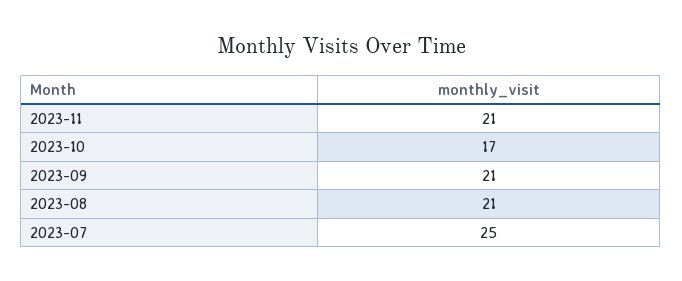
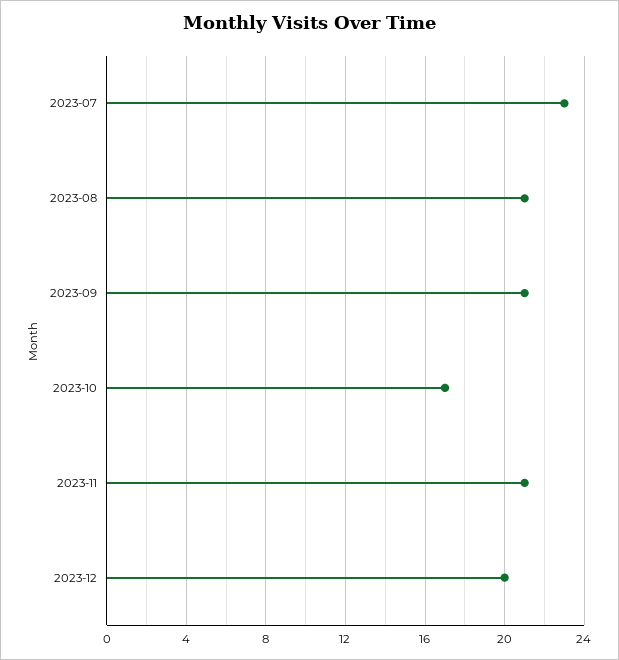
2023-07: 25 -> 23
2023-12: none -> 20

